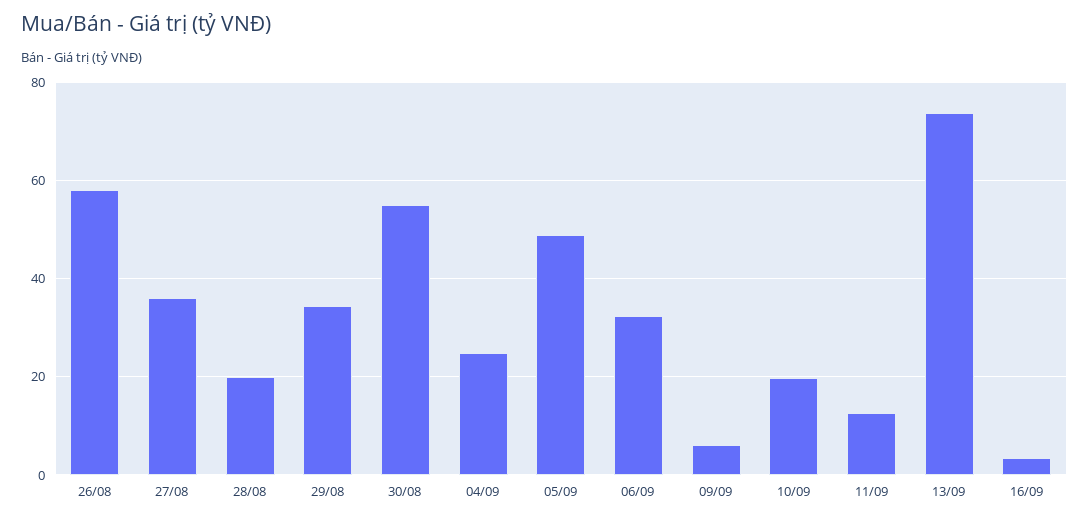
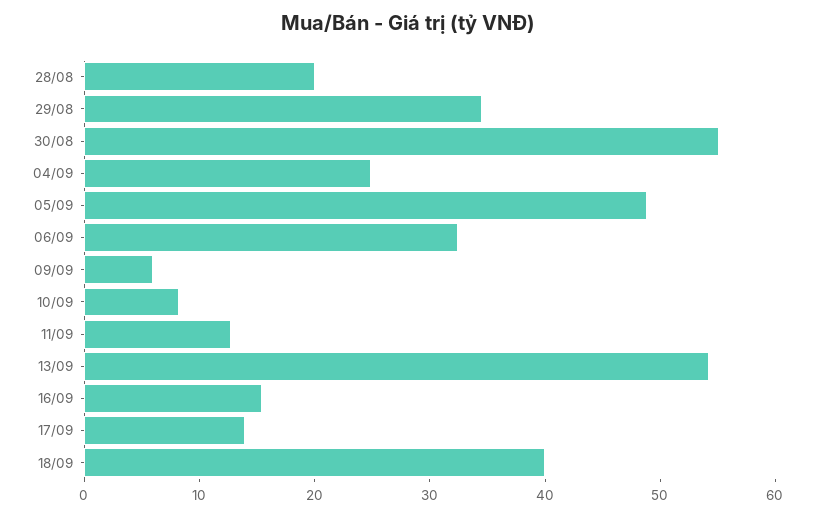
26/08: 58 -> none
27/08: 36 -> none
10/09: 20 -> 8
13/09: 74 -> 54
16/09: 4 -> 16
17/09: none -> 14
18/09: none -> 40

